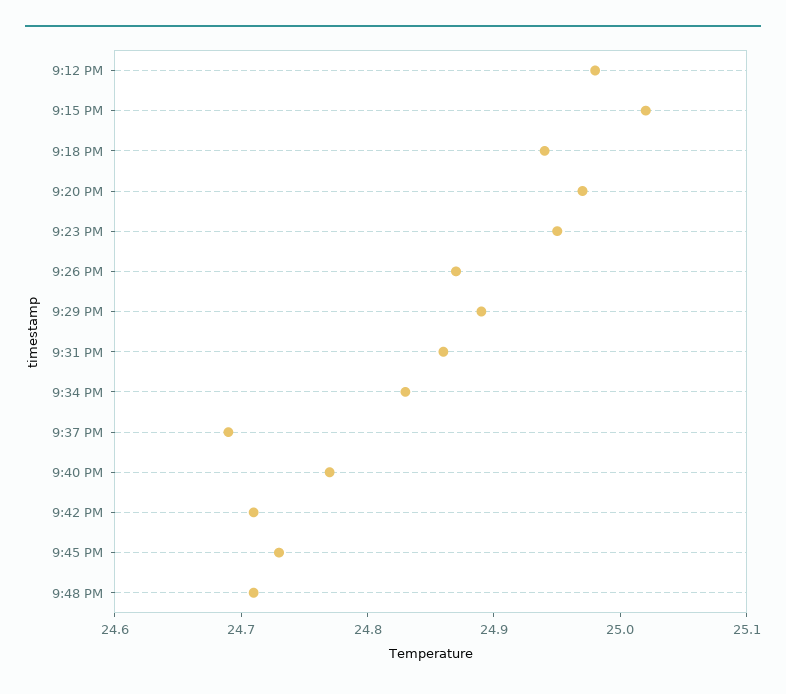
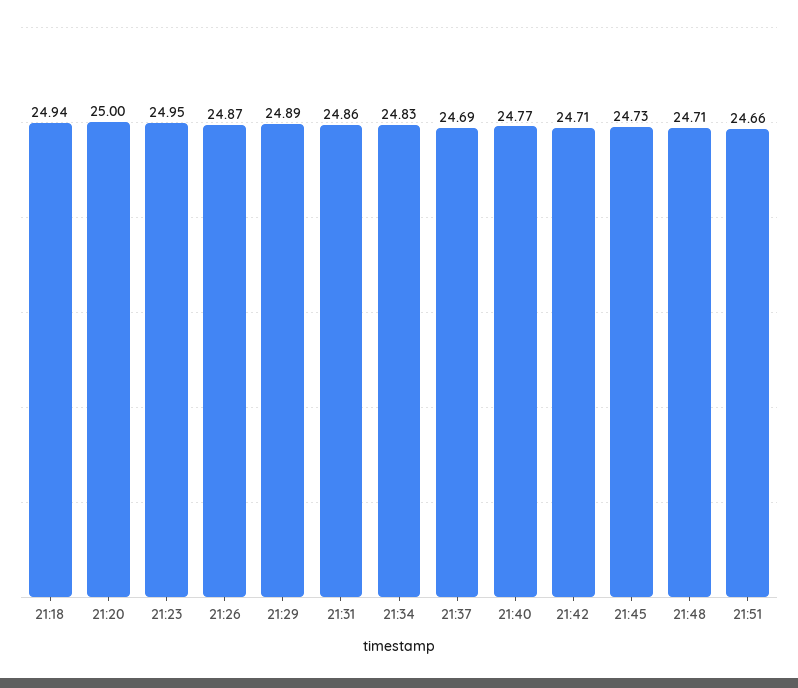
9:12 PM: 24.98 -> none
9:15 PM: 25.02 -> none
9:20 PM: 24.97 -> 25
21:51: none -> 24.66

